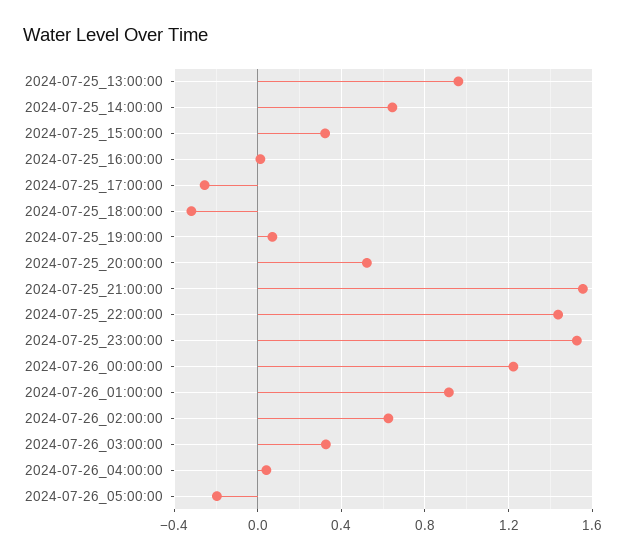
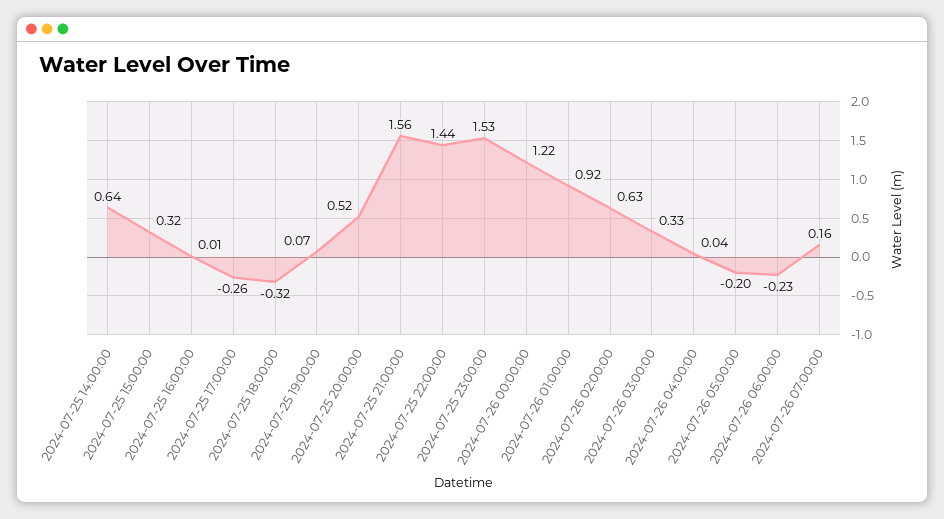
2024-07-25_13:00:00: 0.95 -> none
2024-07-26 06:00:00: none -> -0.23
2024-07-26 07:00:00: none -> 0.16

